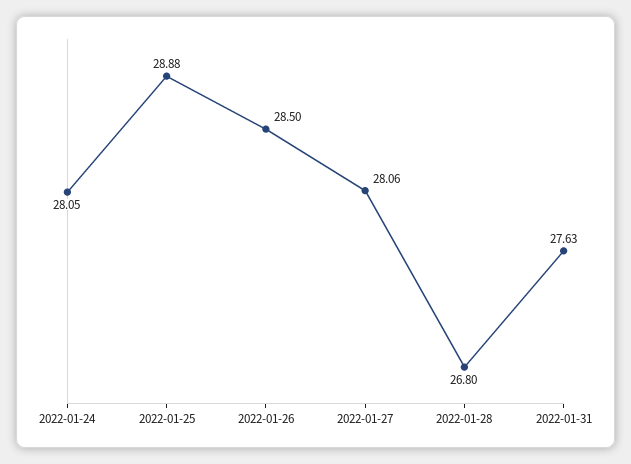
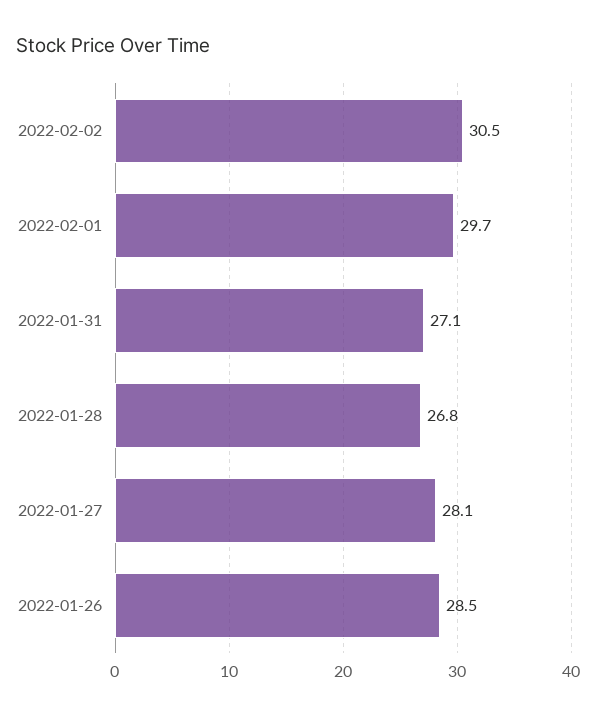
2022-01-24: 28.05 -> none
2022-01-25: 28.88 -> none
2022-01-31: 27.63 -> 27.1
2022-02-02: none -> 30.5
2022-02-01: none -> 29.7

